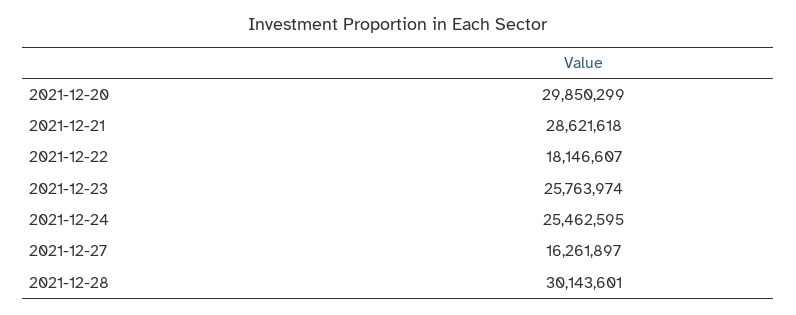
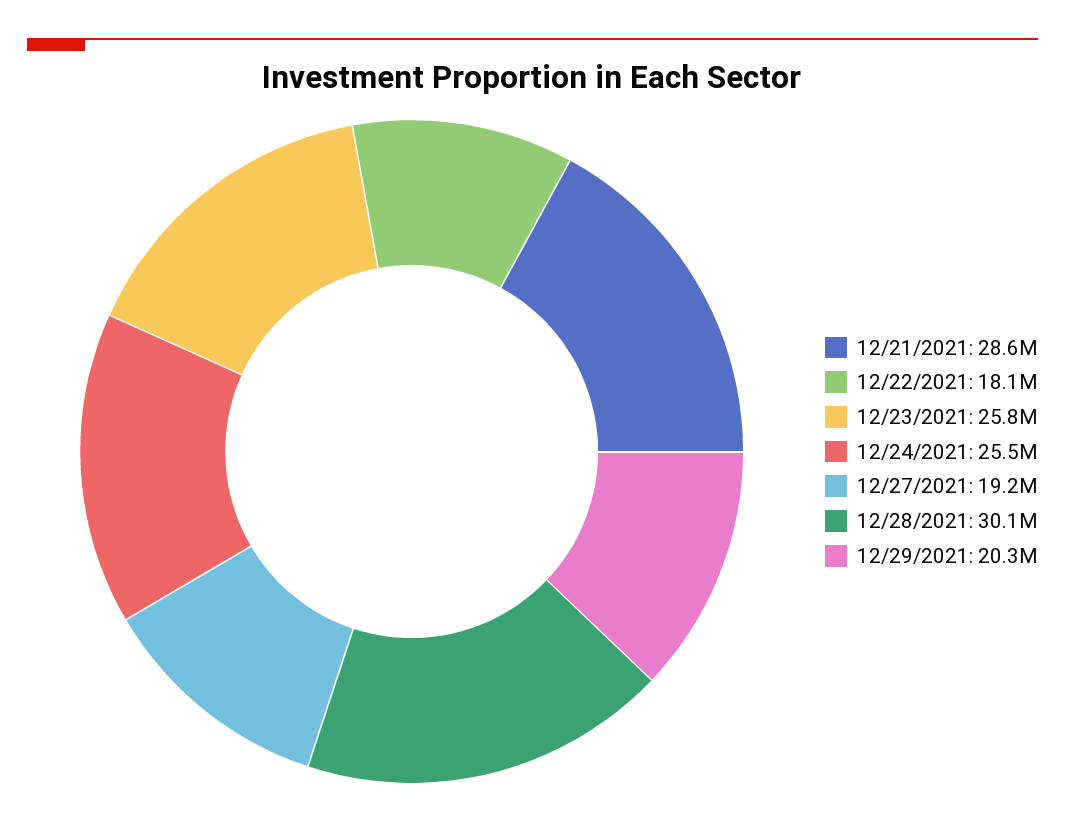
2021-12-20: 29850299 -> none
2021-12-27: 16261897 -> 19200000
12/29/2021: none -> 20300000

